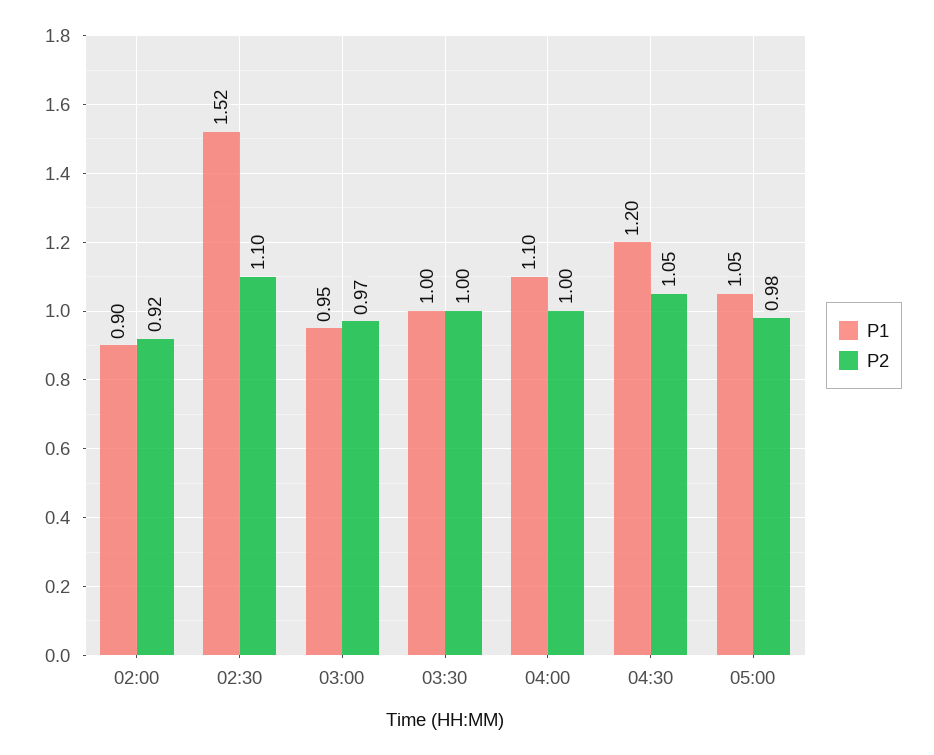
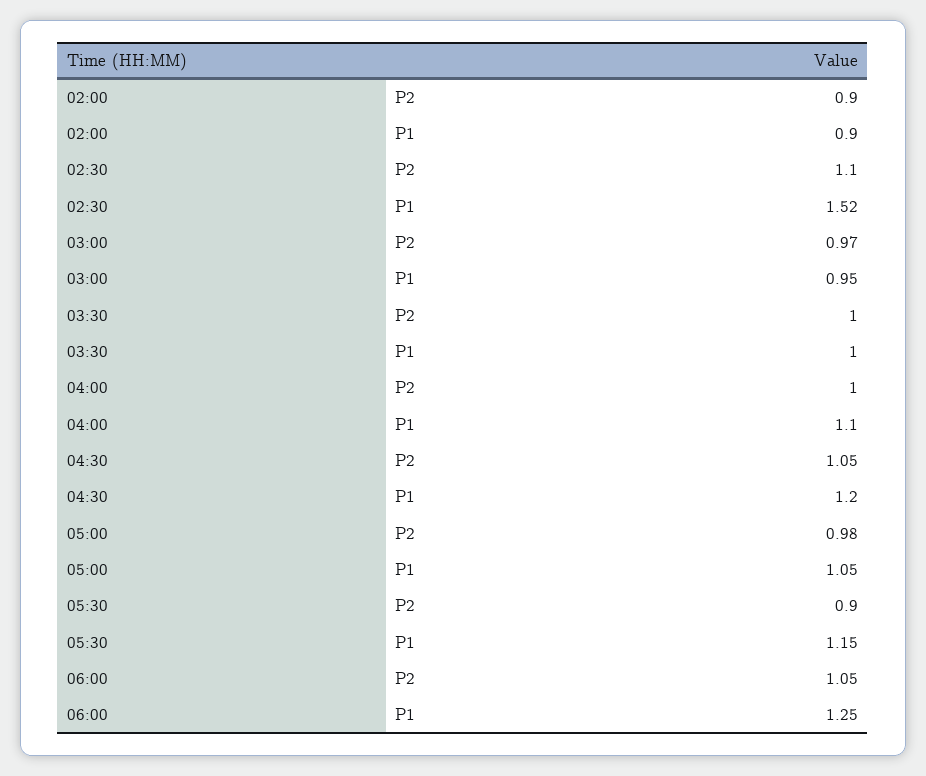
P2, 02:00: 0.92 -> 0.9
P2, 05:30: none -> 0.9
P1, 05:30: none -> 1.15
P2, 06:00: none -> 1.05
P1, 06:00: none -> 1.25

